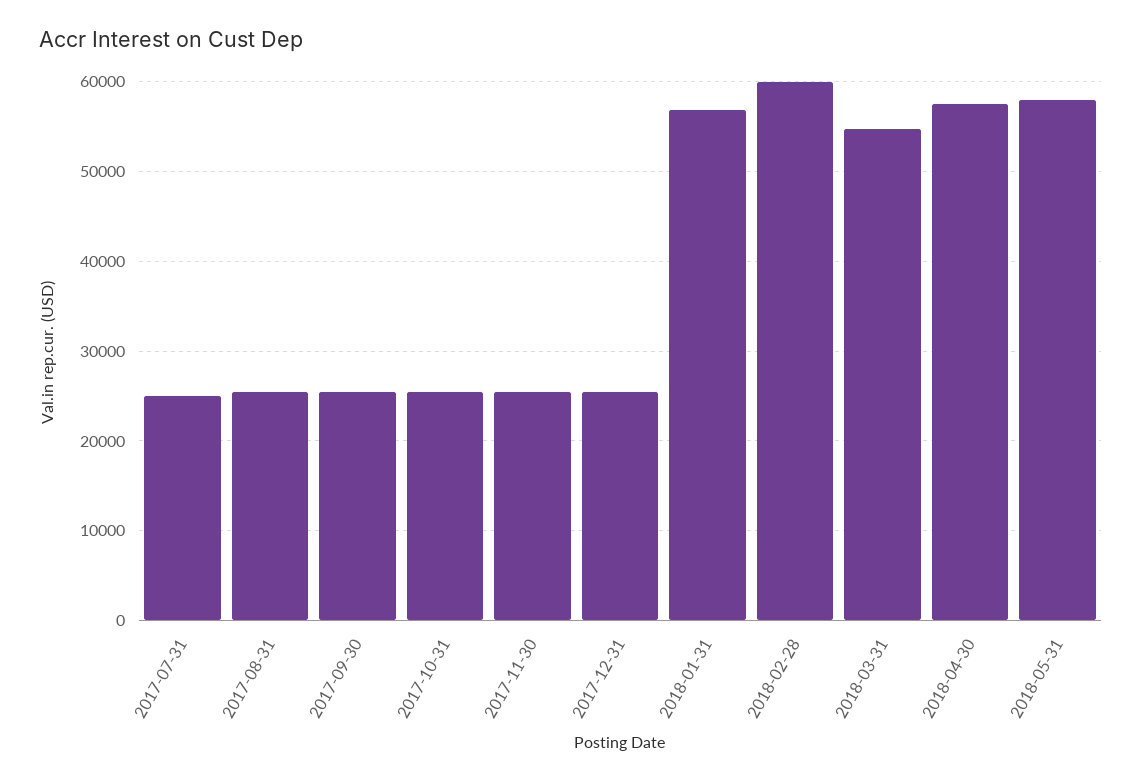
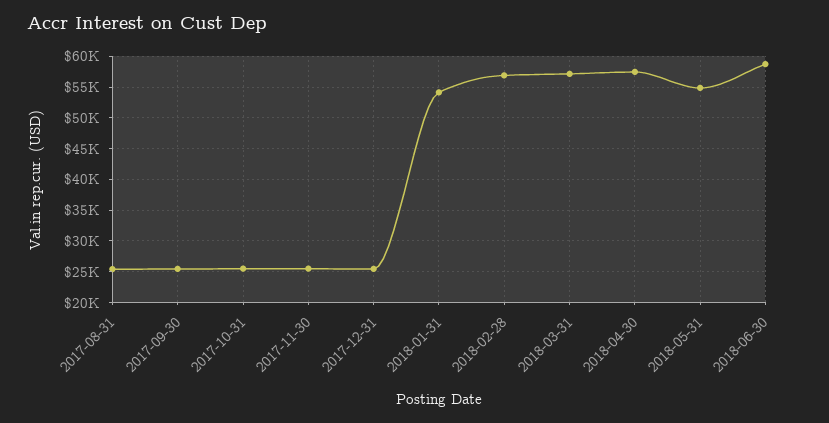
2017-07-31: 25000 -> none
2018-01-31: 57000 -> 54000
2018-02-28: 60000 -> 57000
2018-03-31: 55000 -> 57000
2018-05-31: 58000 -> 55000
2018-06-30: none -> 59000

